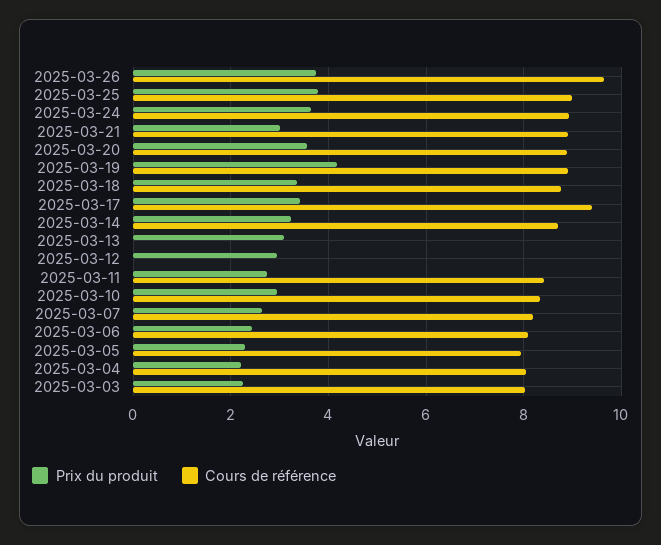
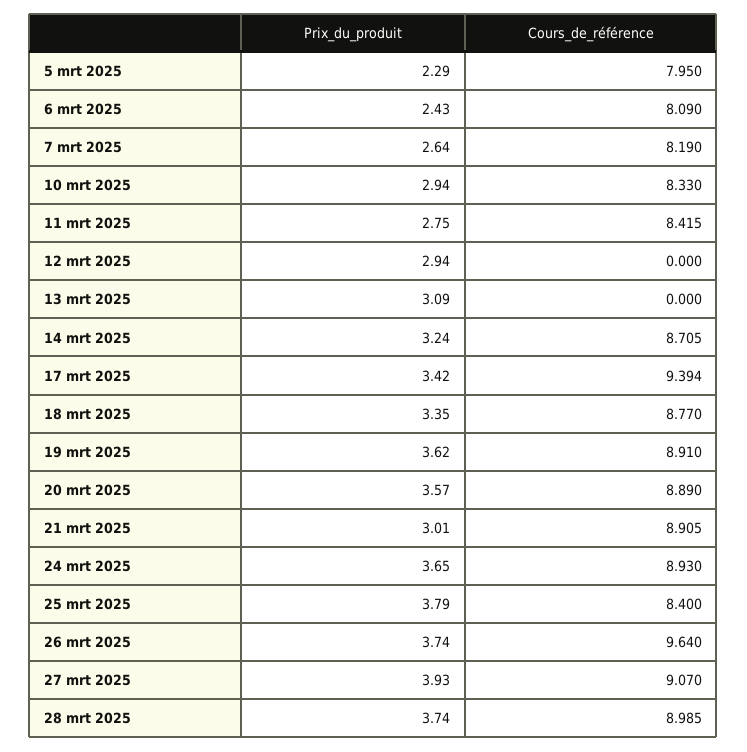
Cours de référence, 2025-03-25: 9 -> 8.4
Prix du produit, 2025-03-19: 4.2 -> 3.62
Prix du produit, 2025-03-04: 2.2 -> none
Cours de référence, 2025-03-04: 8 -> none
Prix du produit, 2025-03-03: 2.2 -> none
Cours de référence, 2025-03-03: 8 -> none
Prix du produit, 27 mrt 2025: none -> 3.93
Cours de référence, 27 mrt 2025: none -> 9.07
Prix du produit, 28 mrt 2025: none -> 3.74
Cours de référence, 28 mrt 2025: none -> 8.985

